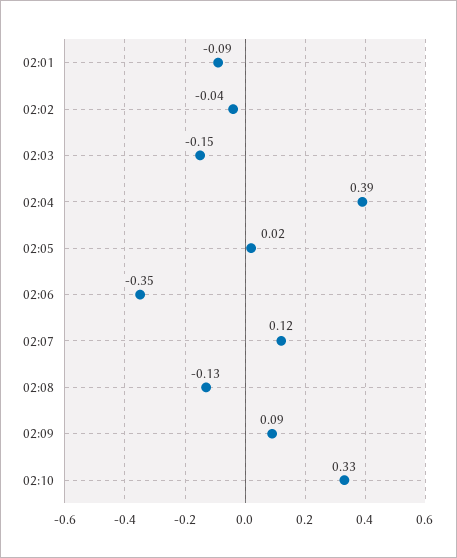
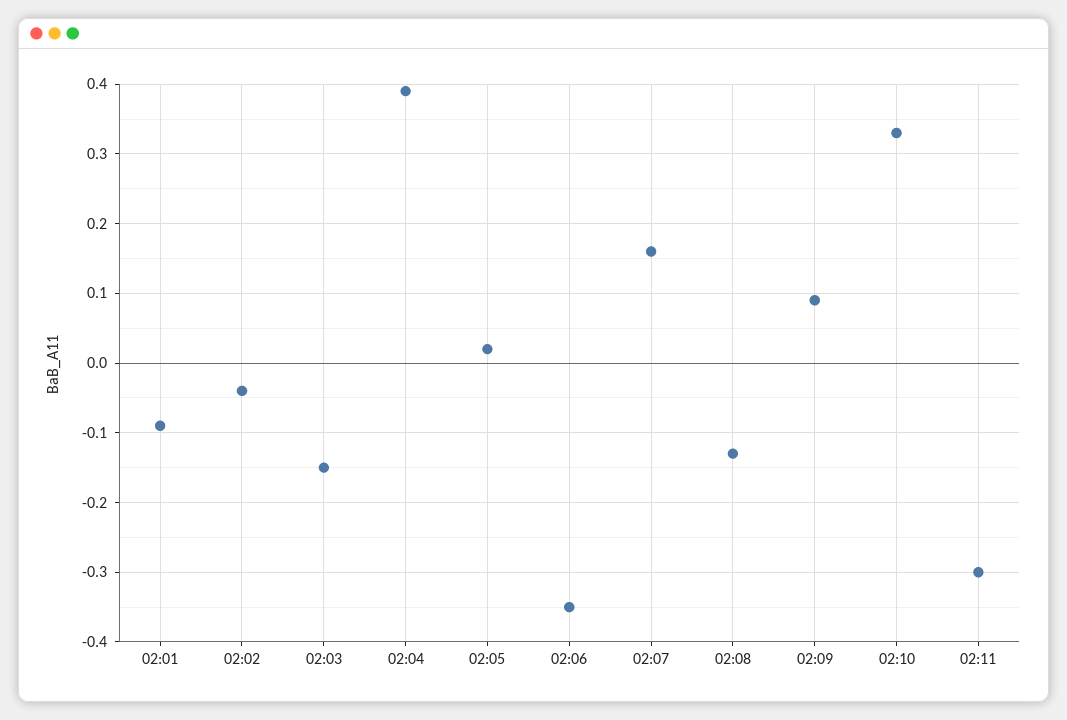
02:07: 0.12 -> 0.16
02:11: none -> -0.3

